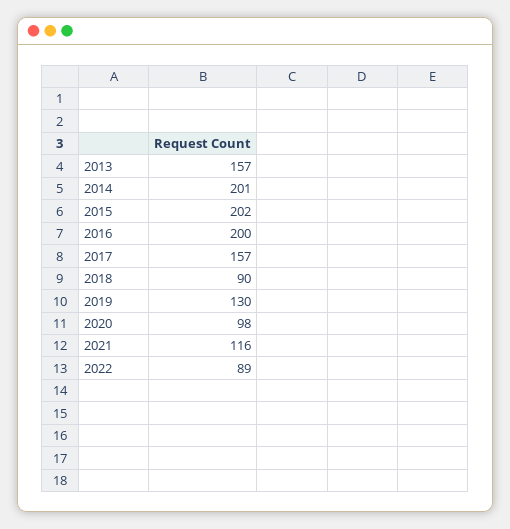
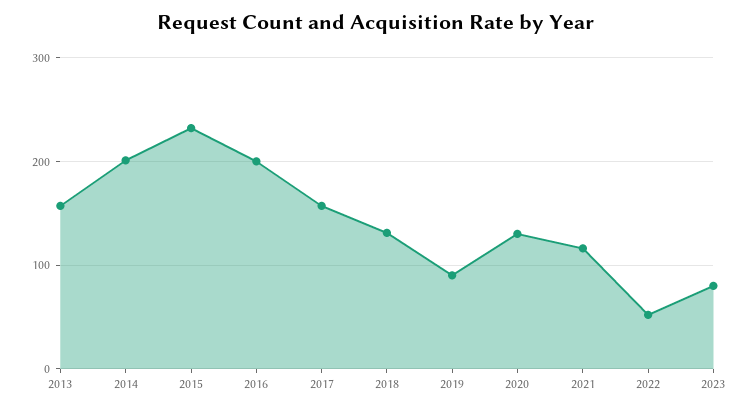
2015: 202 -> 230
2018: 90 -> 130
2019: 130 -> 90
2020: 98 -> 130
2022: 89 -> 50
2023: none -> 80

